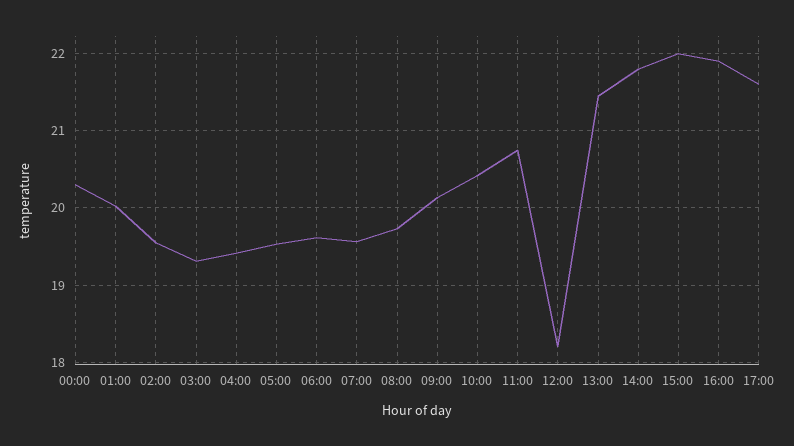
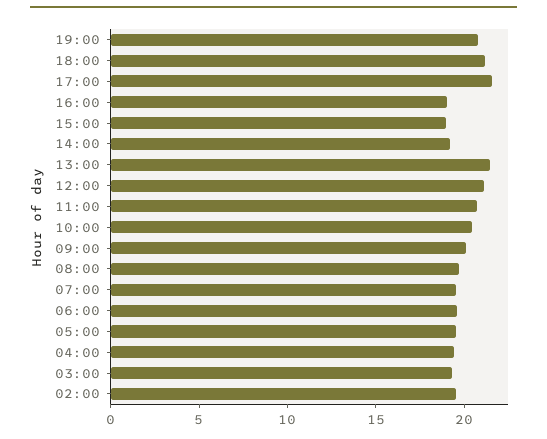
00:00: 20.3 -> none
01:00: 20 -> none
12:00: 18.2 -> 21
14:00: 21.8 -> 19
15:00: 22 -> 19
16:00: 21.9 -> 19
19:00: none -> 21
18:00: none -> 21

